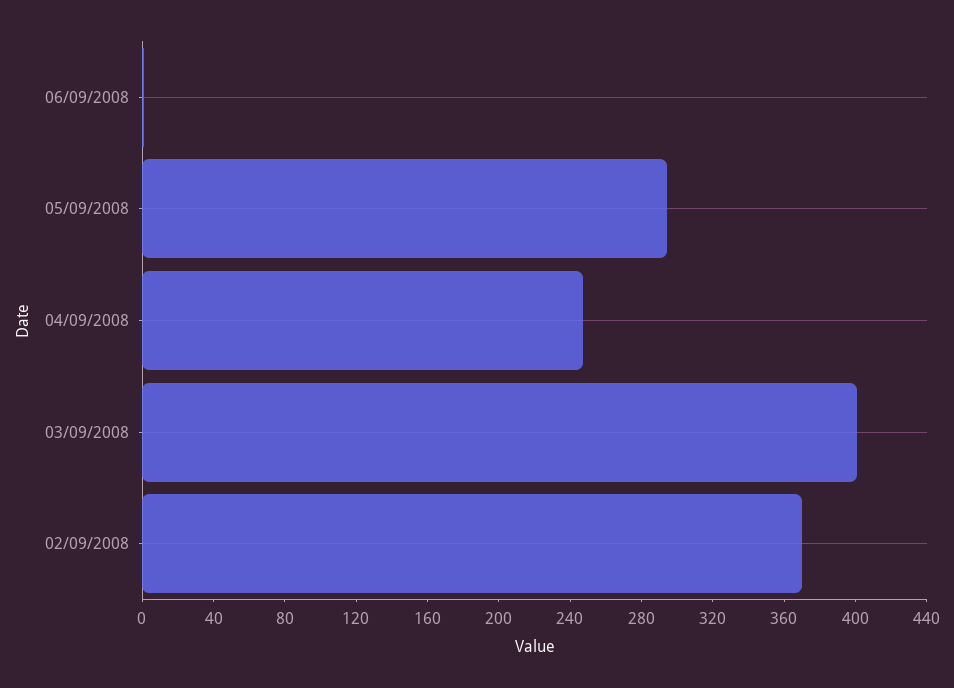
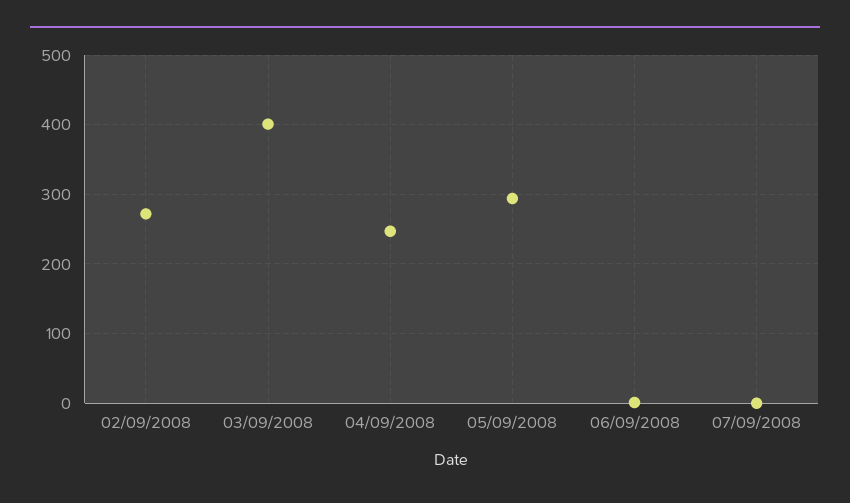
02/09/2008: 370 -> 270
07/09/2008: none -> 0

